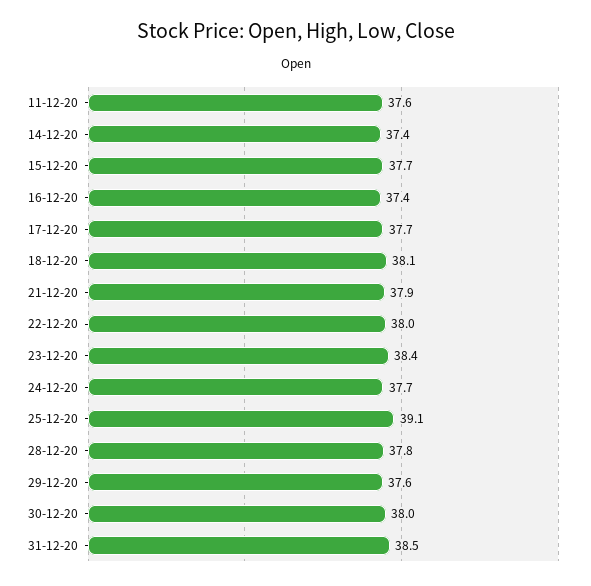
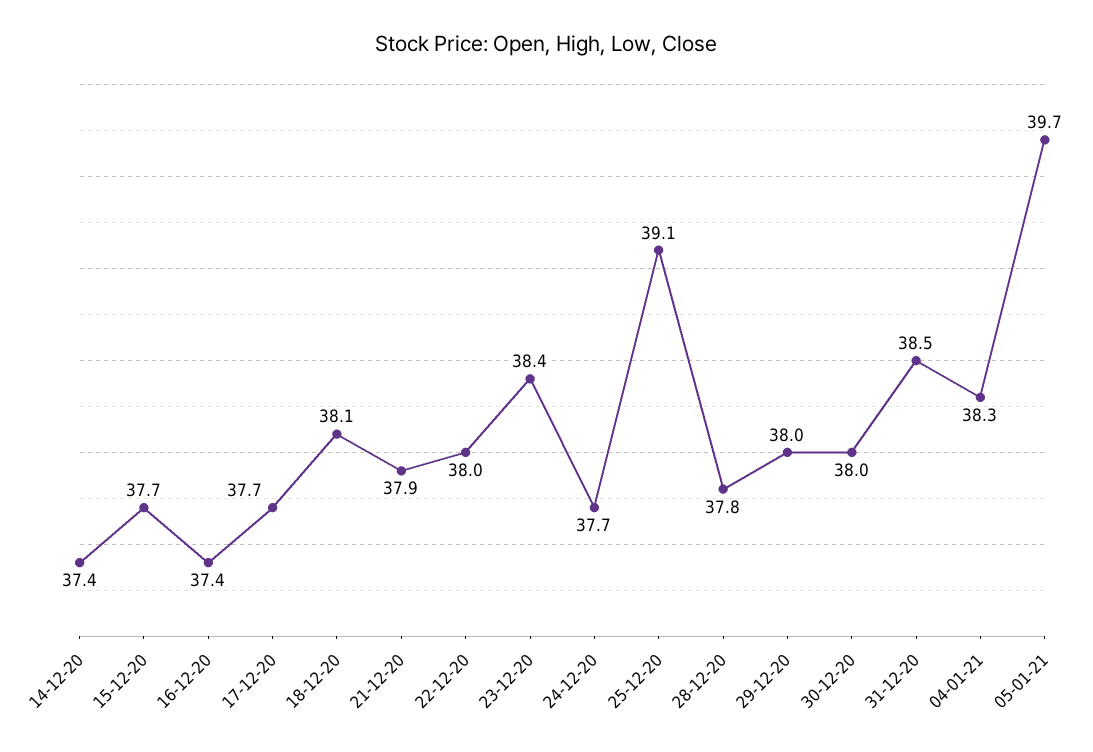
11-12-20: 37.6 -> none
29-12-20: 37.6 -> 38
04-01-21: none -> 38.3
05-01-21: none -> 39.7

